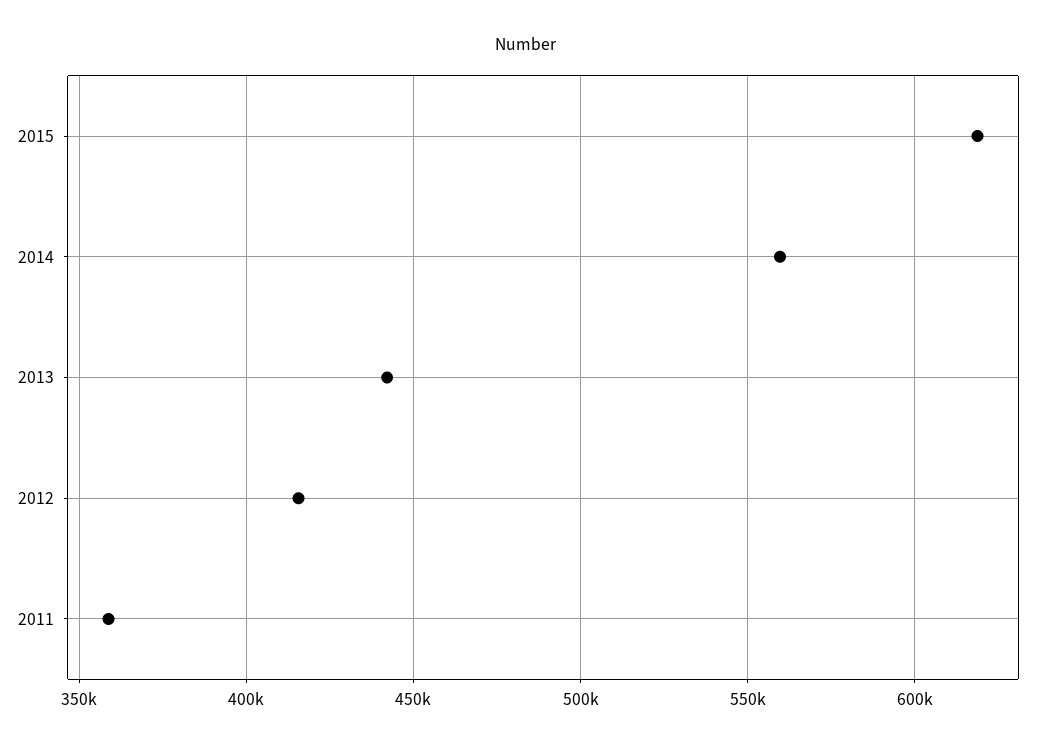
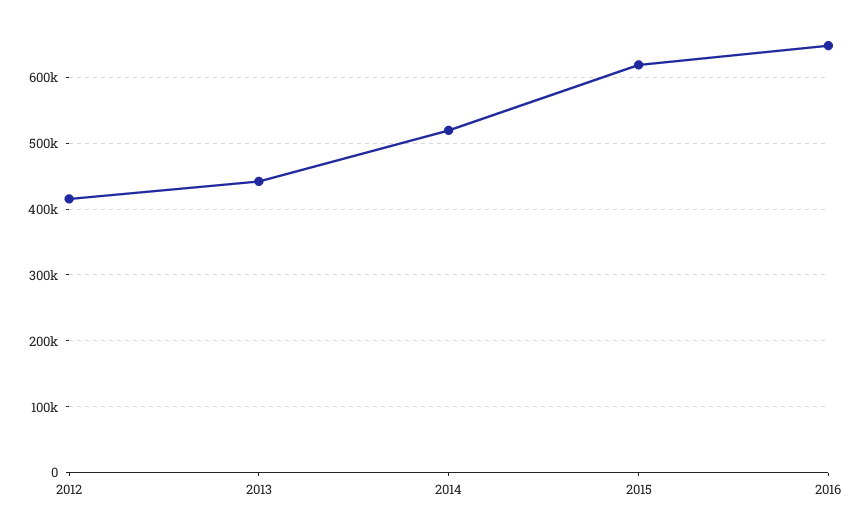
2014: 560000 -> 520000
2011: 360000 -> none
2016: none -> 650000

